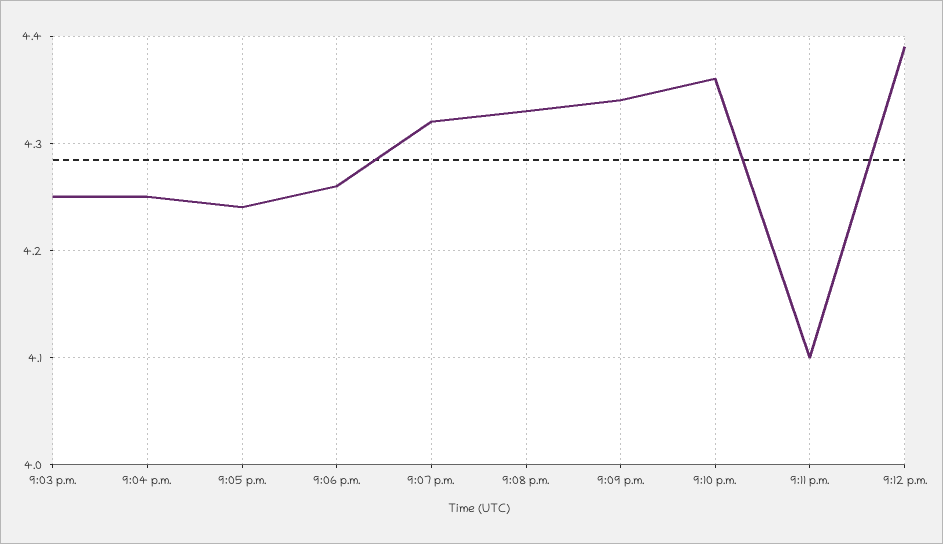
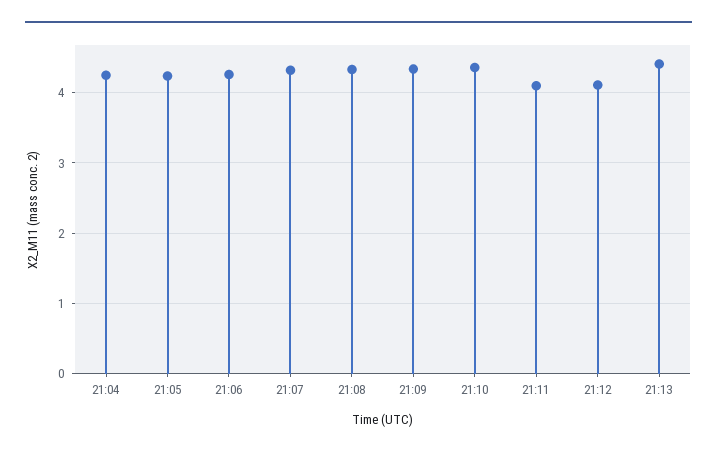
9:03 p.m.: 4.25 -> none
9:12 p.m.: 4.39 -> 4.1
21:13: none -> 4.4

